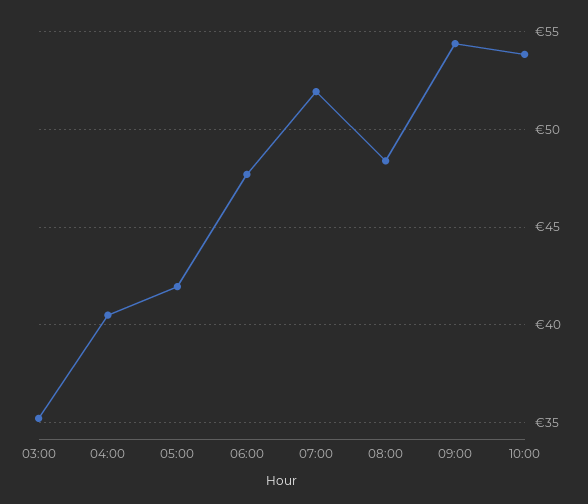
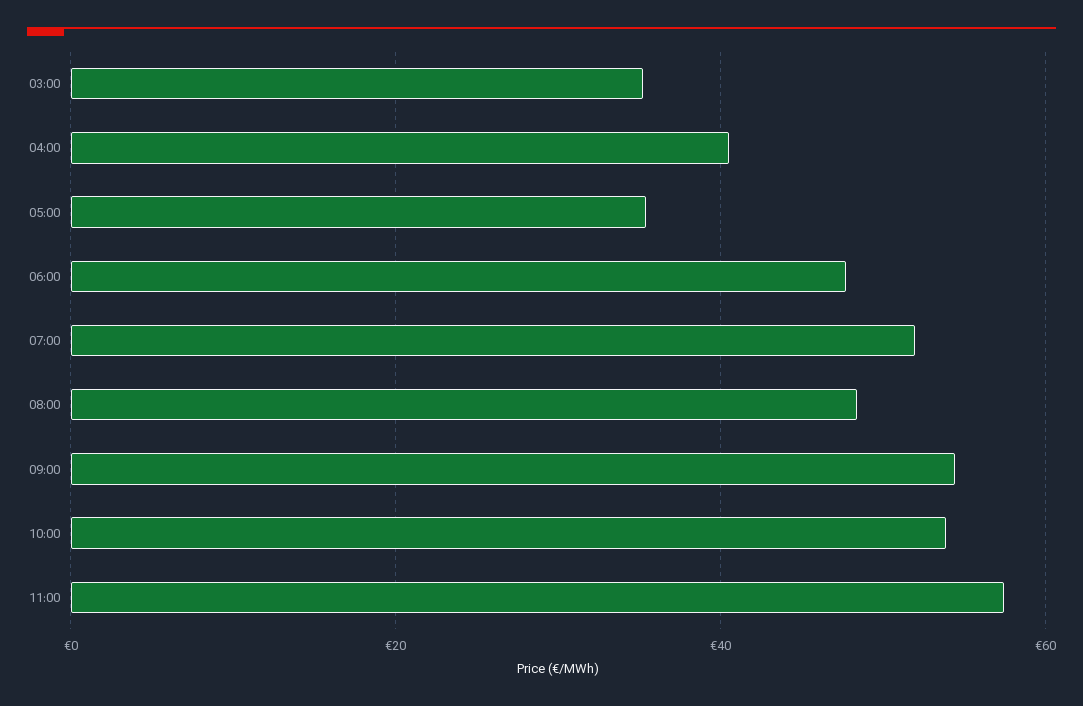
05:00: 42 -> 36
11:00: none -> 58

